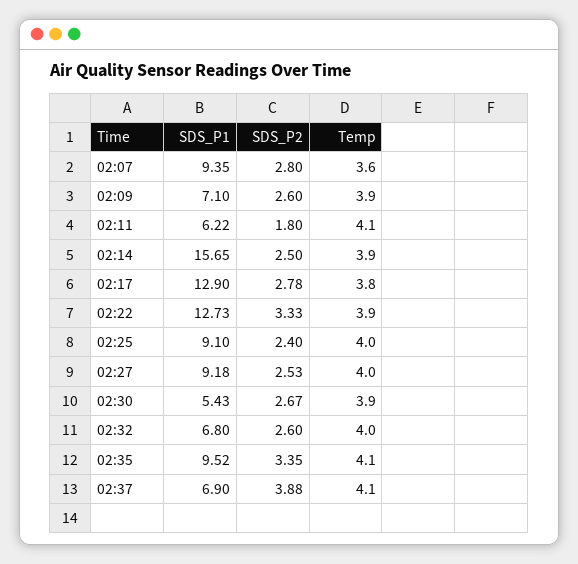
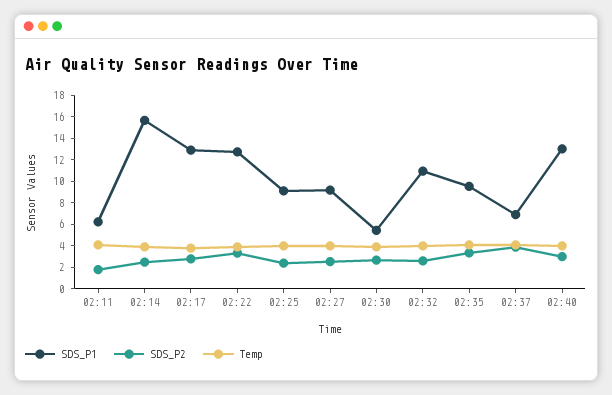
SDS_P1, 02:07: 9.35 -> none
SDS_P2, 02:07: 2.8 -> none
Temp, 02:07: 3.6 -> none
SDS_P1, 02:09: 7.1 -> none
SDS_P2, 02:09: 2.6 -> none
Temp, 02:09: 3.9 -> none
SDS_P1, 02:32: 6.8 -> 11
SDS_P1, 02:40: none -> 13
SDS_P2, 02:40: none -> 3
Temp, 02:40: none -> 4

